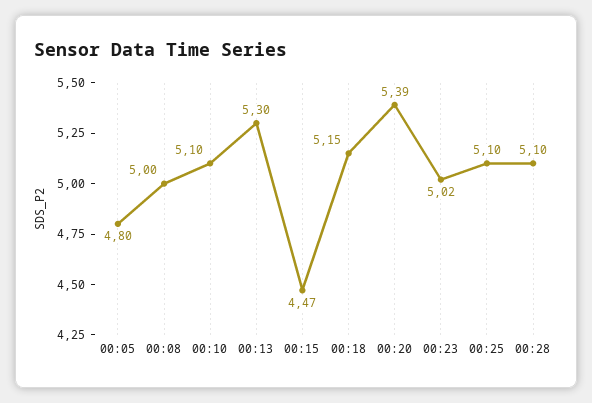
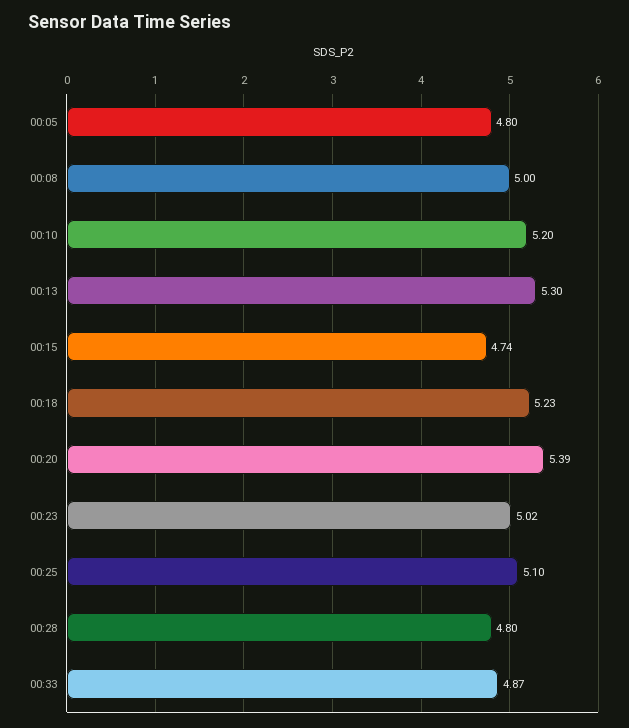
00:10: 5.1 -> 5.2
00:15: 4.47 -> 4.74
00:18: 5.15 -> 5.23
00:28: 5.1 -> 4.8
00:33: none -> 4.87

